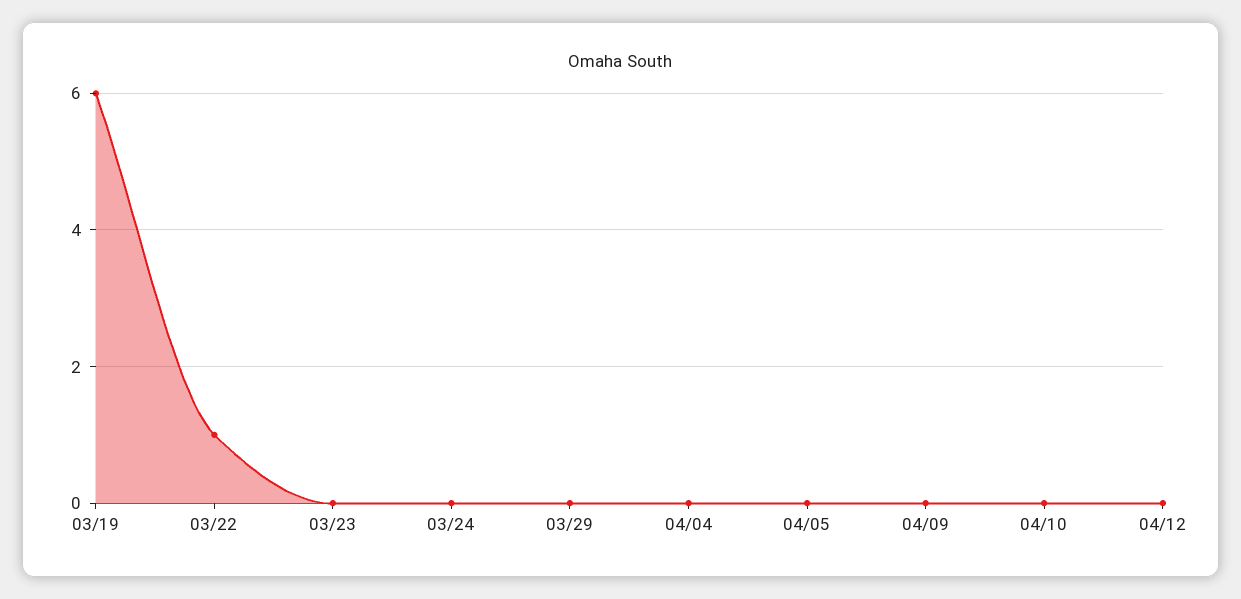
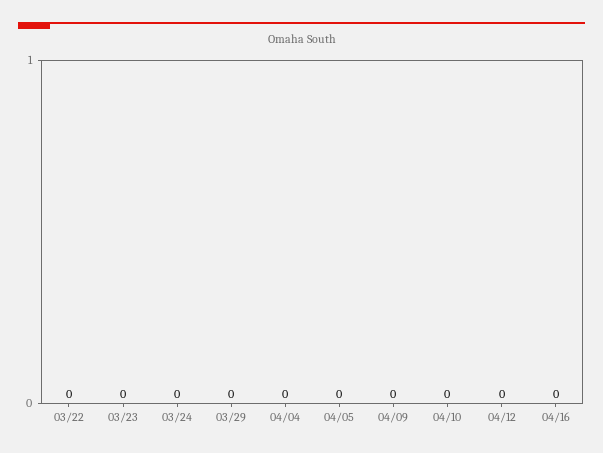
03/19: 6 -> none
03/22: 1 -> 0
04/16: none -> 0

